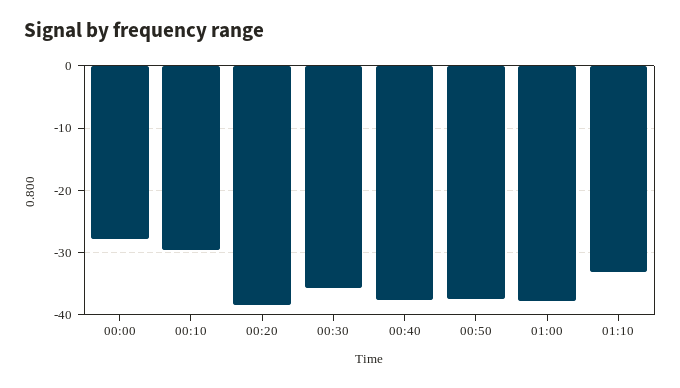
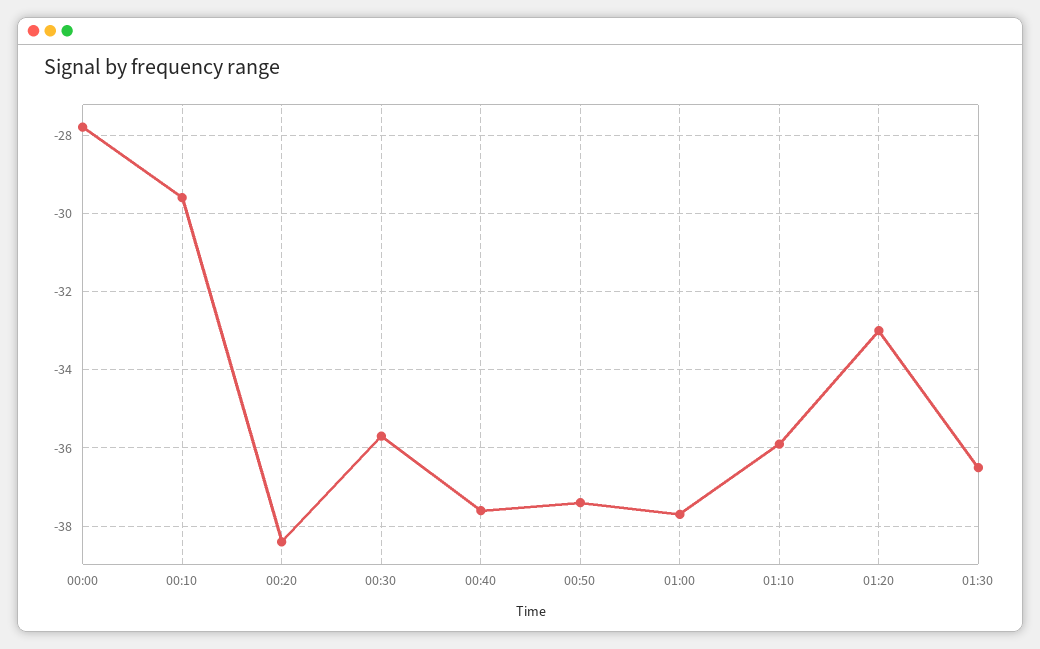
01:10: -33 -> -36
01:20: none -> -33
01:30: none -> -36.5

